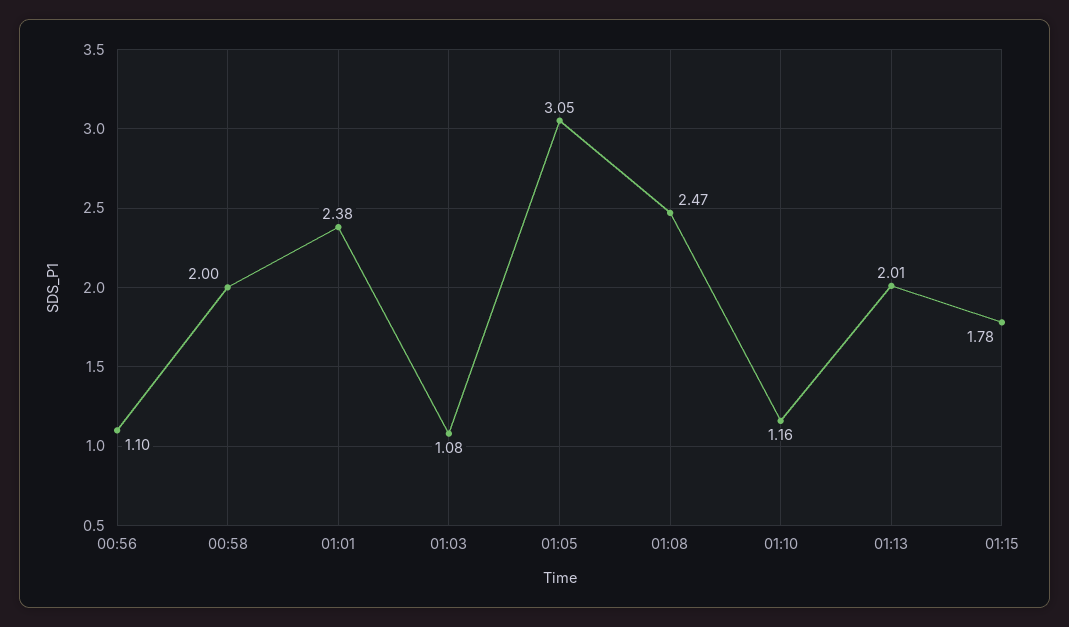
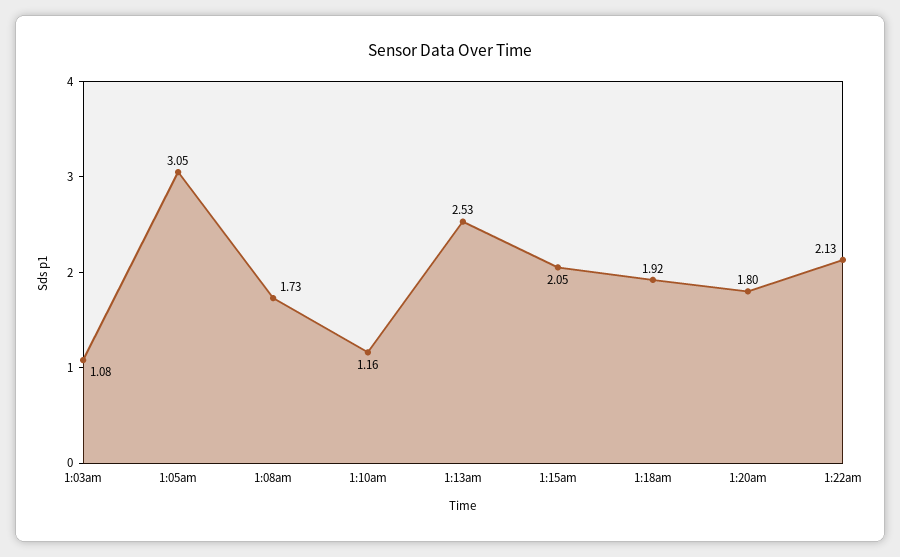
00:56: 1.1 -> none
00:58: 2 -> none
01:01: 2.38 -> none
01:08: 2.47 -> 1.73
01:13: 2.01 -> 2.53
01:15: 1.78 -> 2.05
1:18am: none -> 1.92
1:20am: none -> 1.8
1:22am: none -> 2.13

